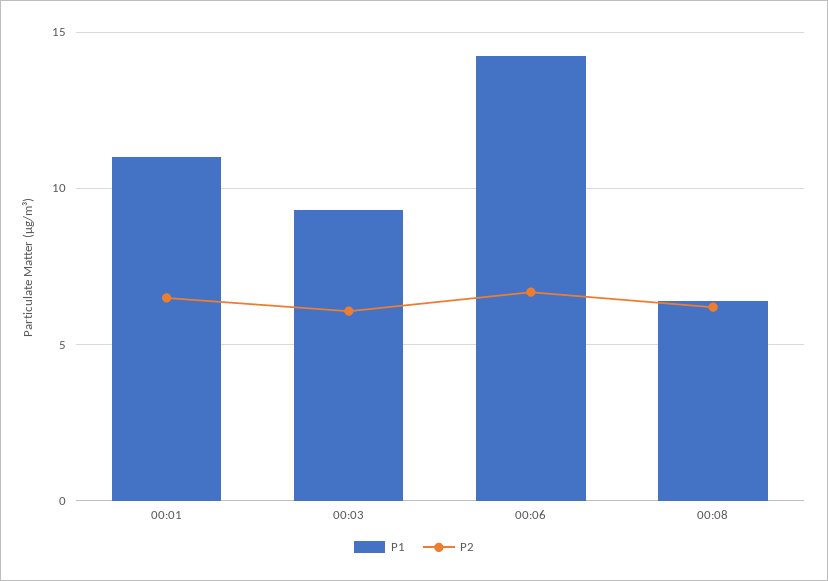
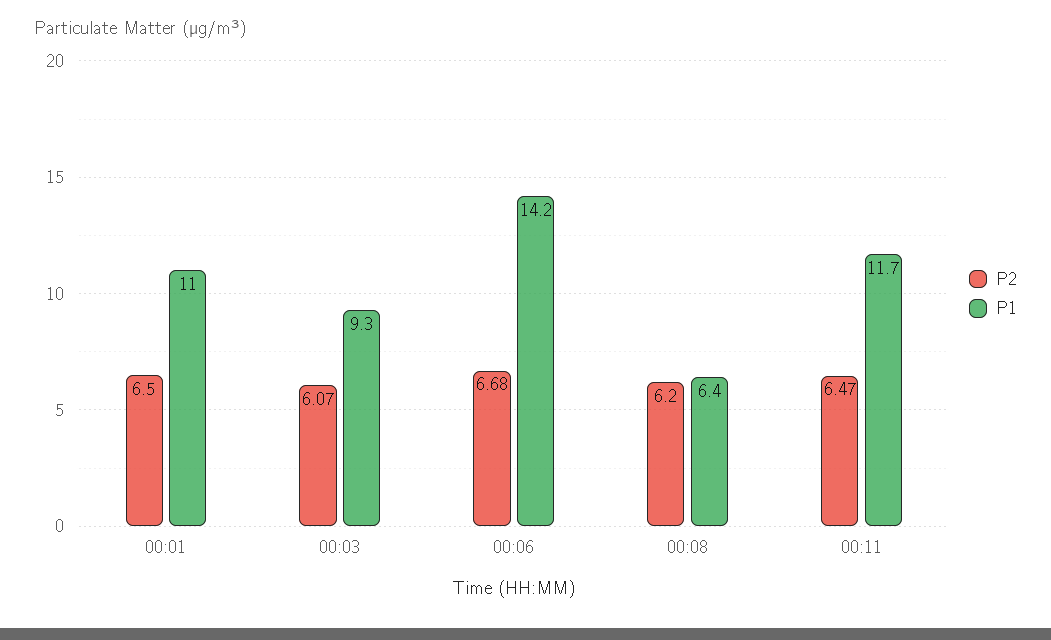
P2, 00:11: none -> 6.47
P1, 00:11: none -> 11.7

